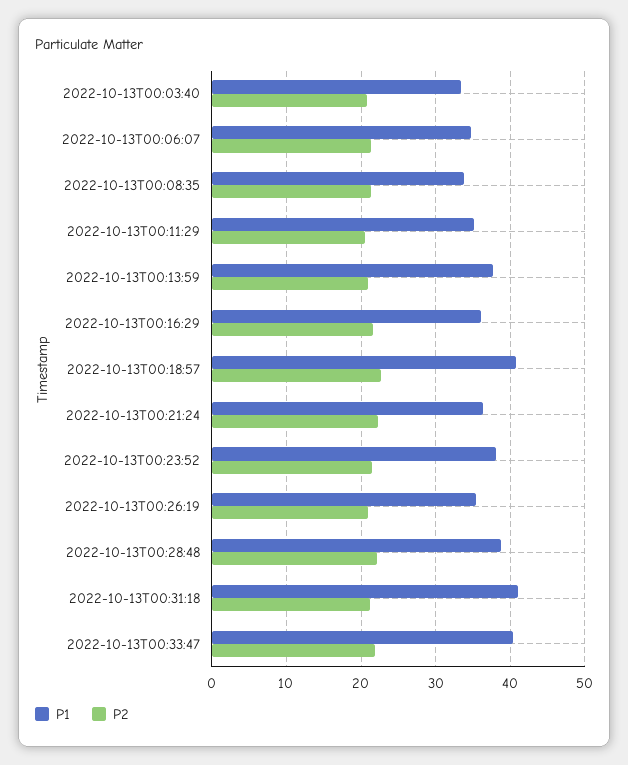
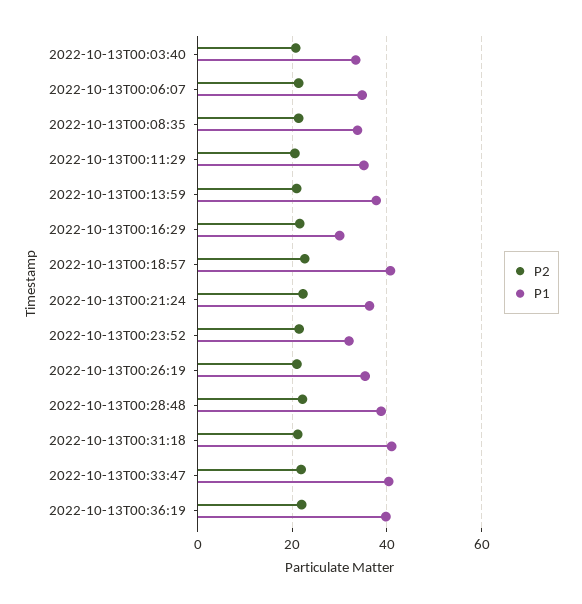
P1, 2022-10-13T00:16:29: 36 -> 30
P1, 2022-10-13T00:23:52: 38 -> 32
P2, 2022-10-13T00:36:19: none -> 22
P1, 2022-10-13T00:36:19: none -> 40

